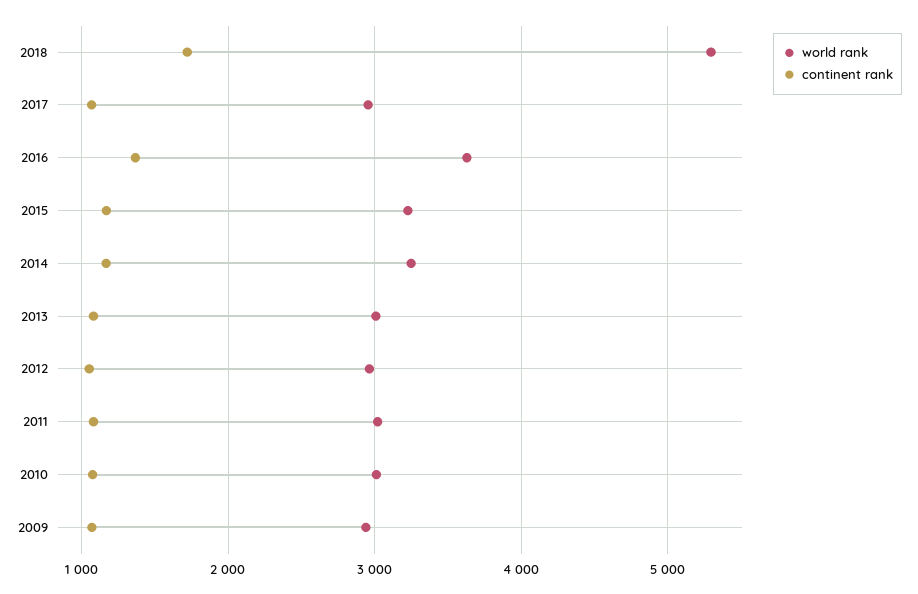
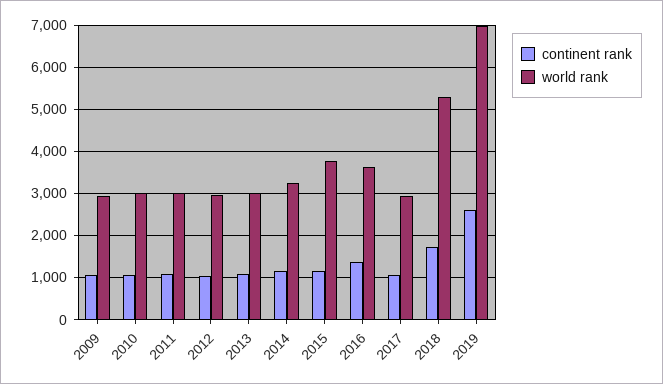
world rank, 2015: 3200 -> 3800
continent rank, 2019: none -> 2600
world rank, 2019: none -> 7000

